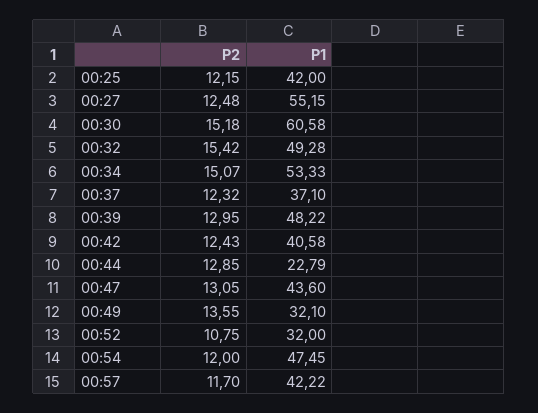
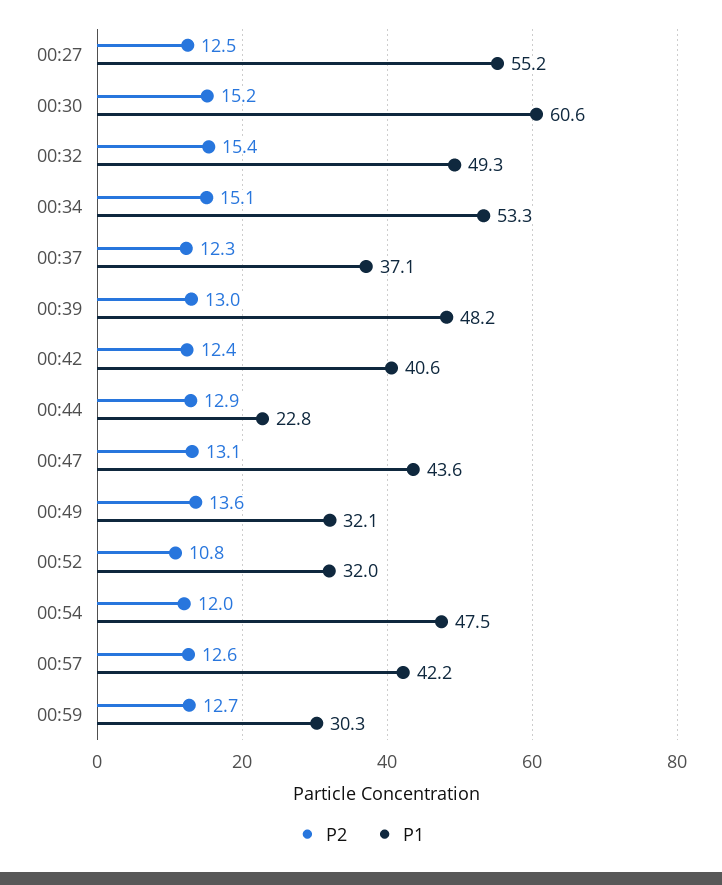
P2, 00:25: 12.15 -> none
P1, 00:25: 42 -> none
P2, 00:57: 11.7 -> 12.6
P2, 00:59: none -> 12.7
P1, 00:59: none -> 30.3

